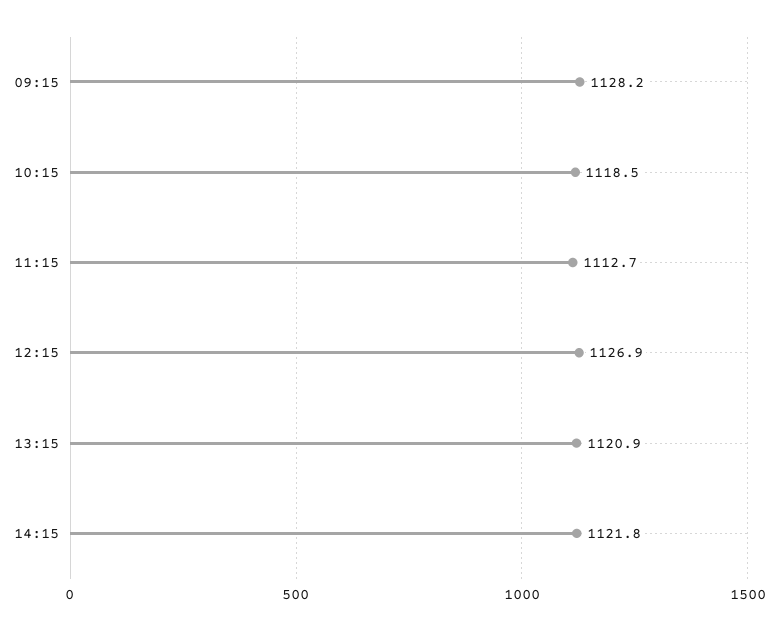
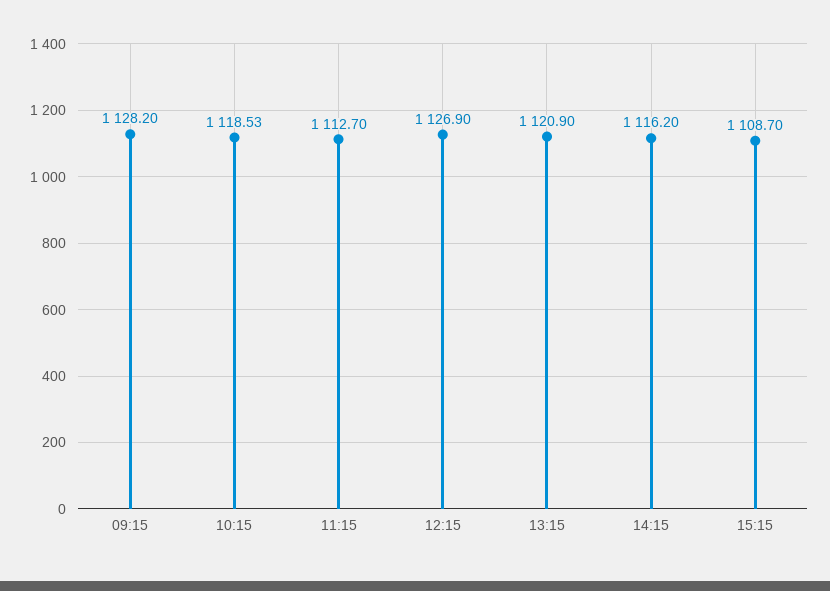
14:15: 1121.8 -> 1116.2
15:15: none -> 1108.7

